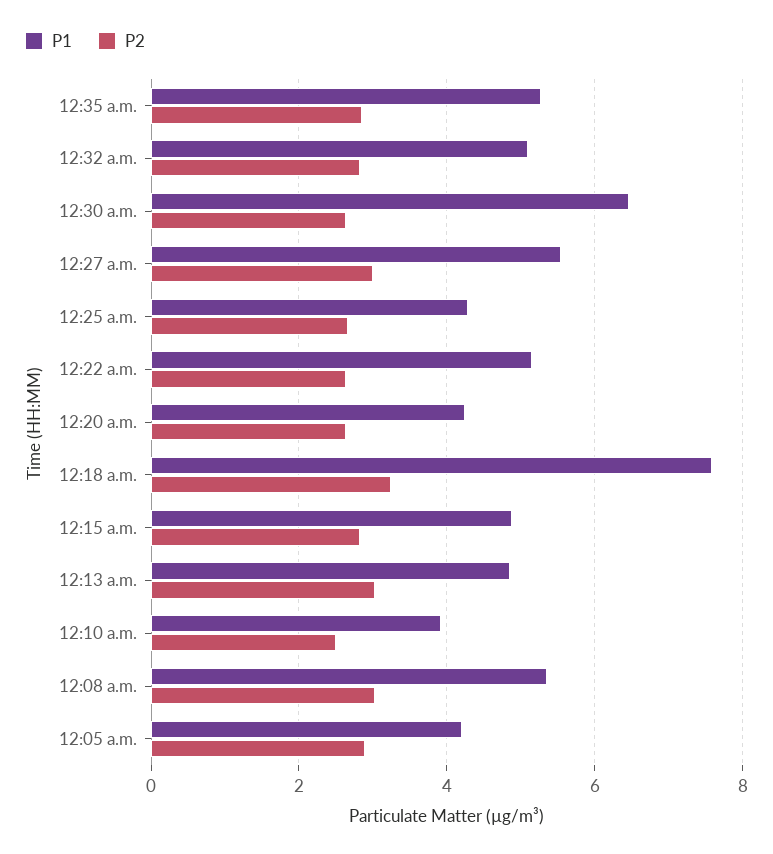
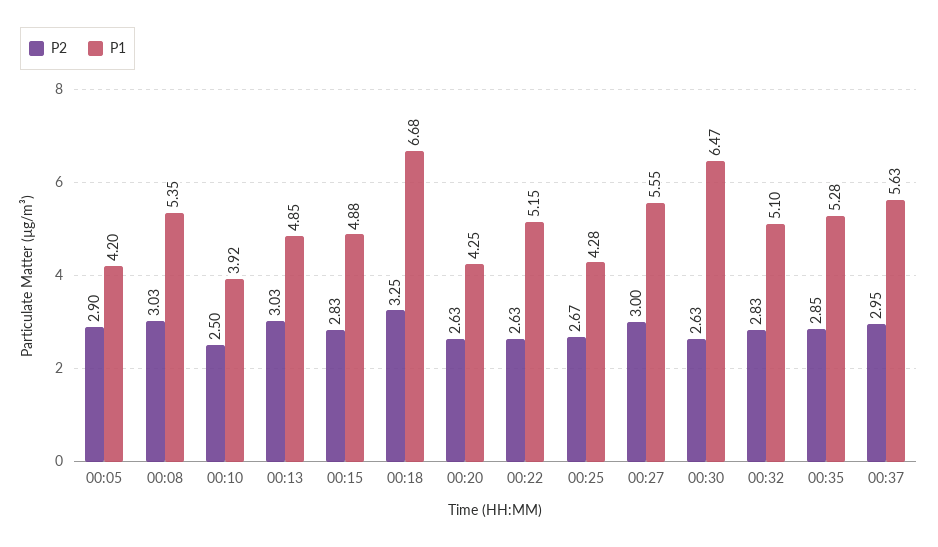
P1, 12:18 a.m.: 7.6 -> 6.68
P2, 00:37: none -> 2.95
P1, 00:37: none -> 5.63

